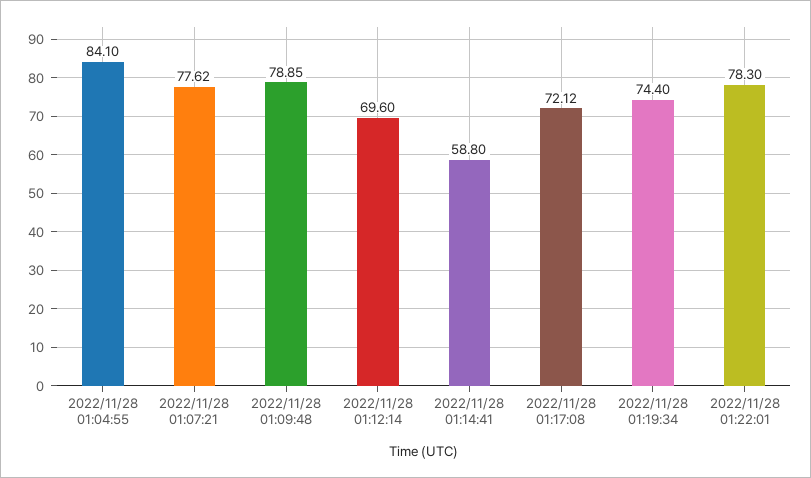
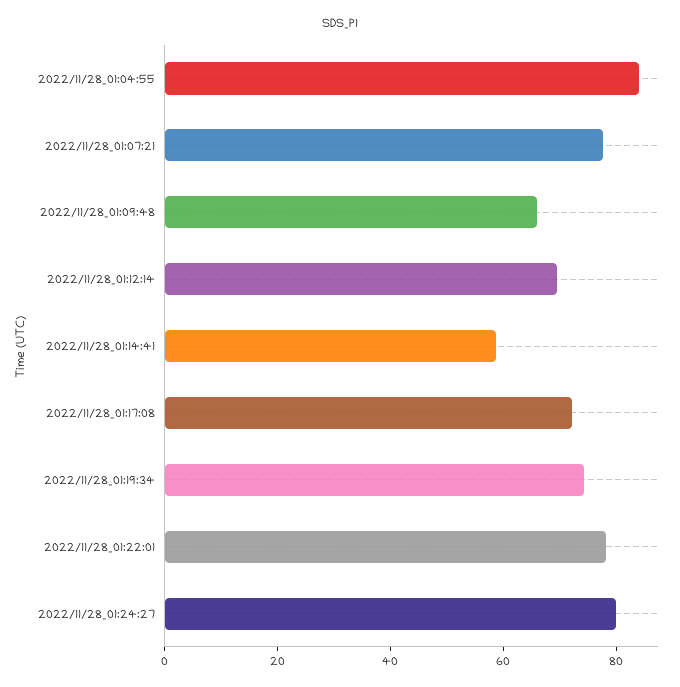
2022/11/28 01:09:48: 78.85 -> 65
2022/11/28_01:24:27: none -> 80

